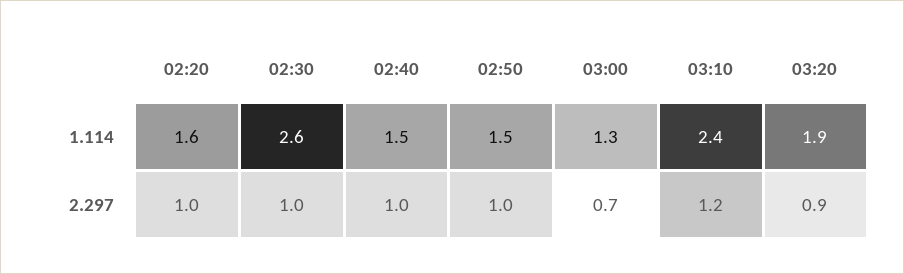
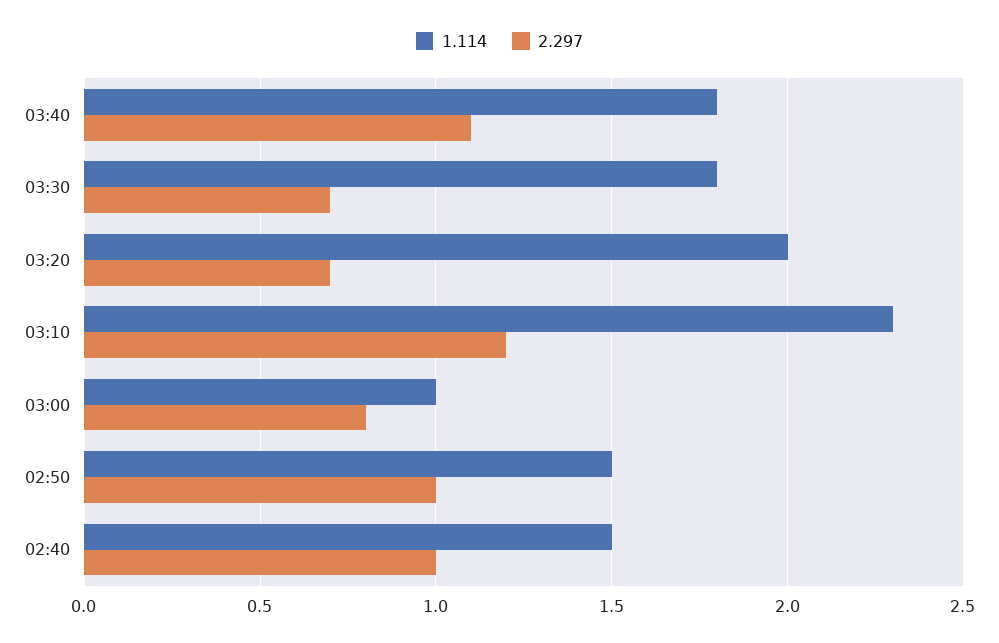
1.114, 02:20: 1.6 -> none
1.114, 02:30: 2.6 -> none
1.114, 03:00: 1.3 -> 1
1.114, 03:10: 2.4 -> 2.3
1.114, 03:20: 1.9 -> 2
2.297, 02:20: 1 -> none
2.297, 02:30: 1 -> none
2.297, 03:00: 0.7 -> 0.8
2.297, 03:20: 0.9 -> 0.7
1.114, 03:40: none -> 1.8
2.297, 03:40: none -> 1.1
1.114, 03:30: none -> 1.8
2.297, 03:30: none -> 0.7

